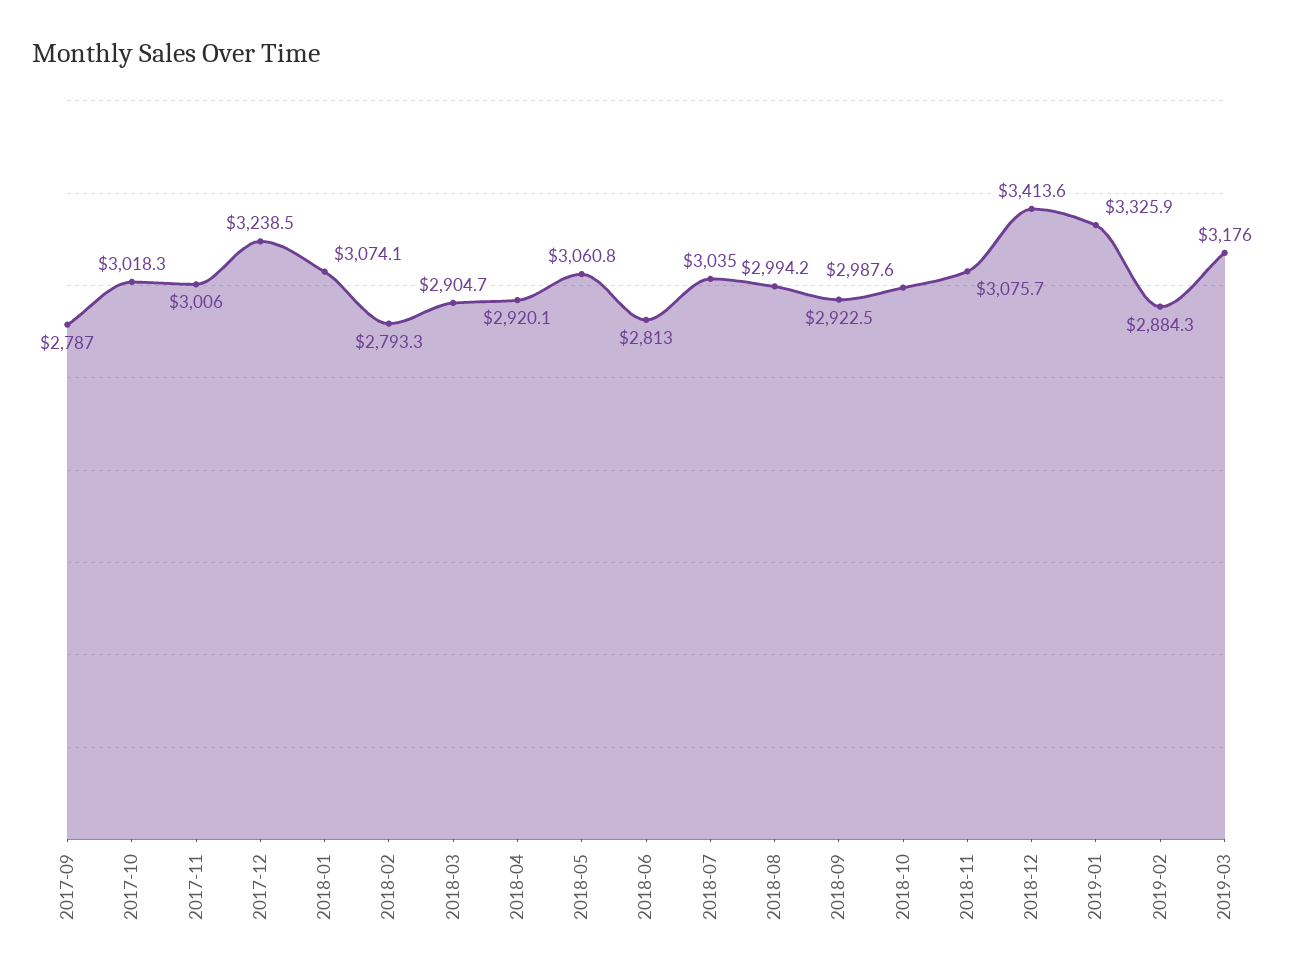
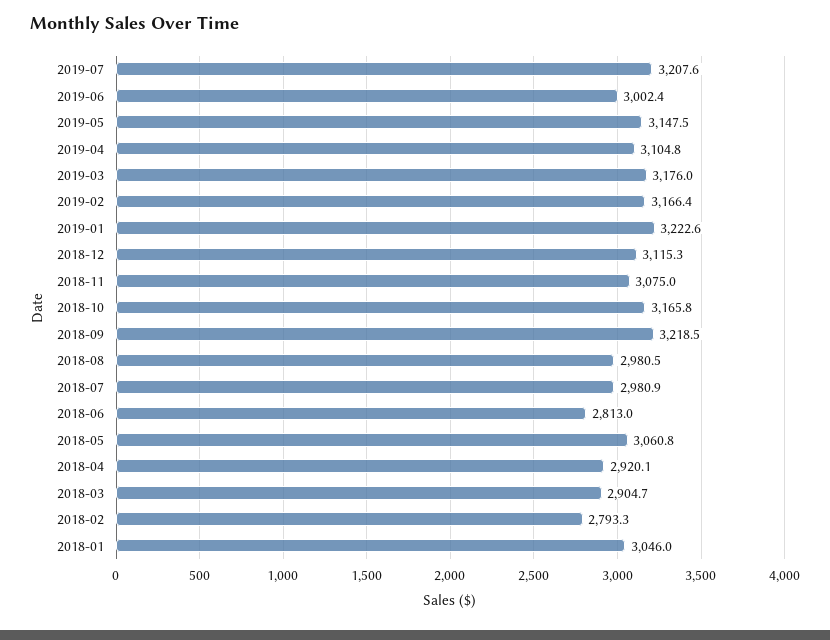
2017-09: 2787 -> none
2017-10: 3018.3 -> none
2017-11: 3006 -> none
2017-12: 3238.5 -> none
2018-01: 3074.1 -> 3046
2018-07: 3035 -> 2980.9
2018-08: 2994.2 -> 2980.5
2018-09: 2922.5 -> 3218.5
2018-10: 2987.6 -> 3165.8
2018-11: 3075.7 -> 3075
2018-12: 3413.6 -> 3115.3
2019-01: 3325.9 -> 3222.6
2019-02: 2884.3 -> 3166.4
2019-07: none -> 3207.6
2019-06: none -> 3002.4
2019-05: none -> 3147.5
2019-04: none -> 3104.8

